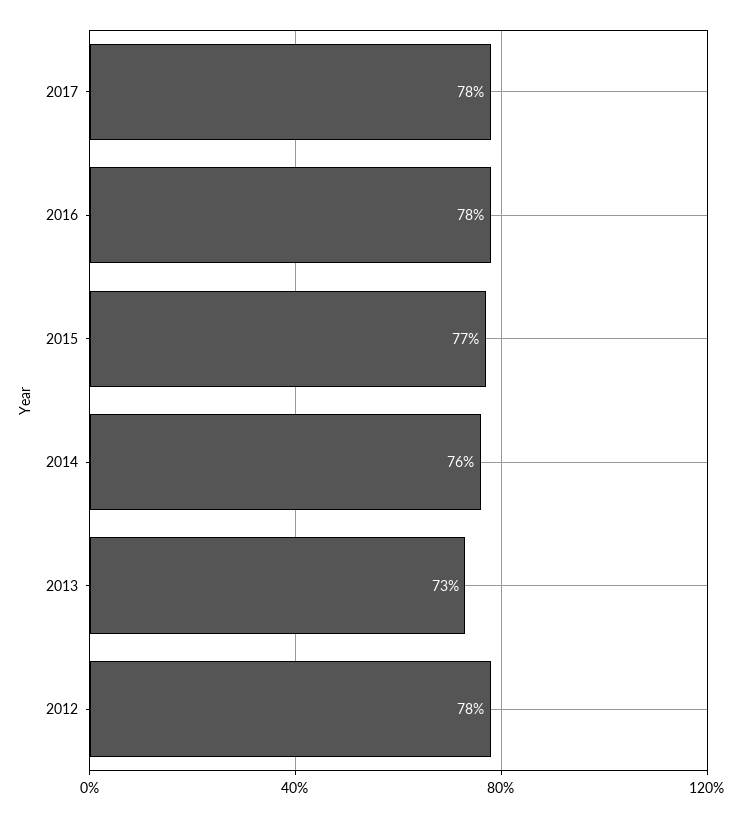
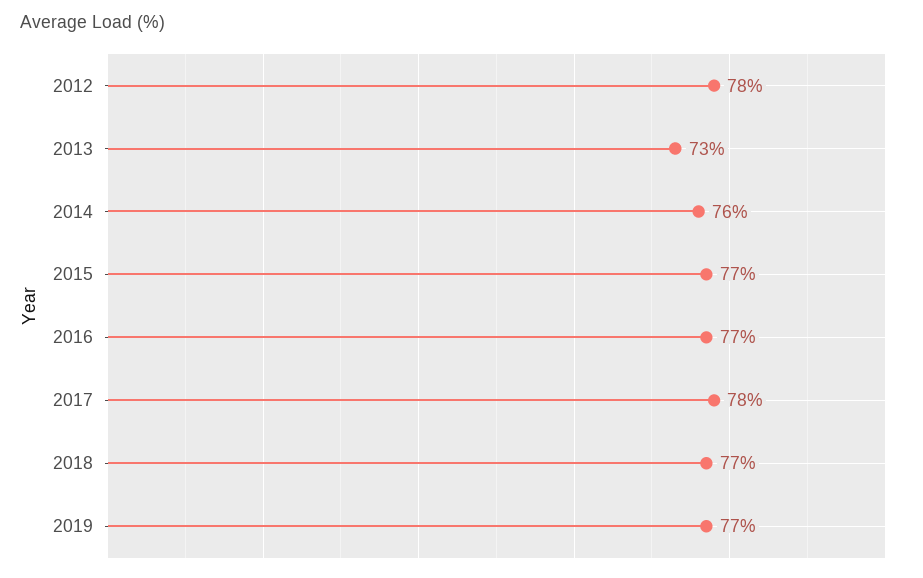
2016: 78 -> 77
2018: none -> 77
2019: none -> 77

